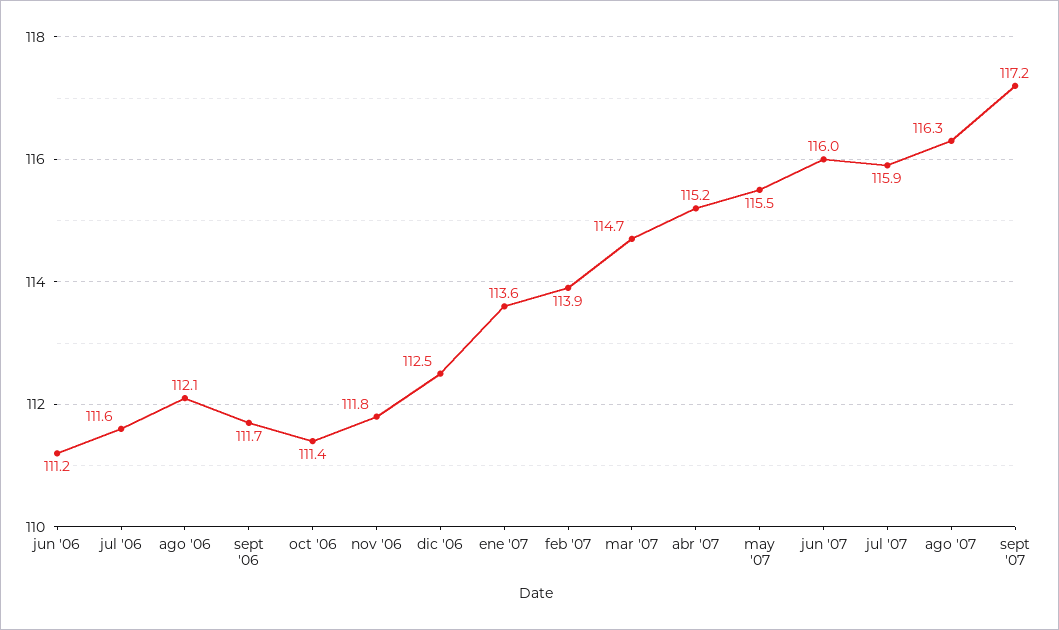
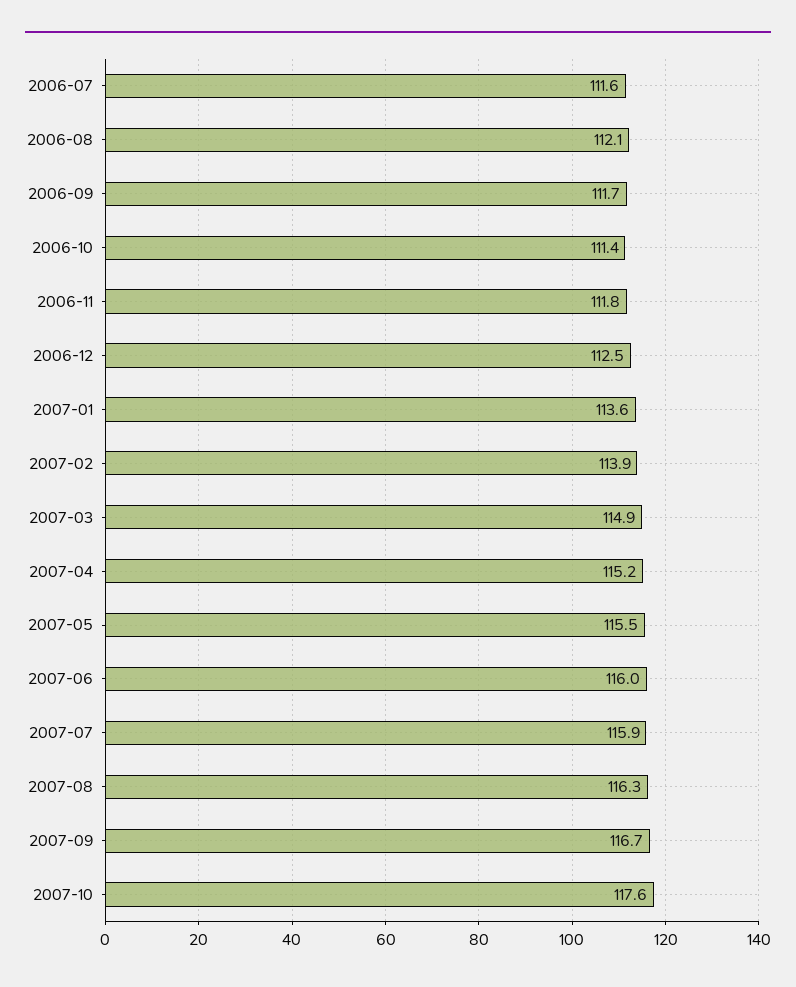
jun '06: 111.2 -> none
mar '07: 114.7 -> 114.9
sept '07: 117.2 -> 116.7
2007-10: none -> 117.6

